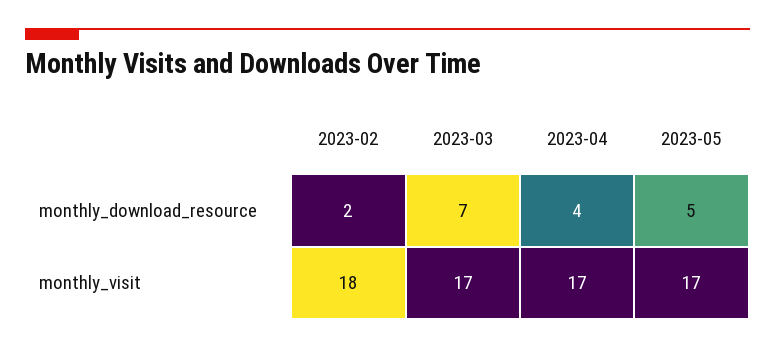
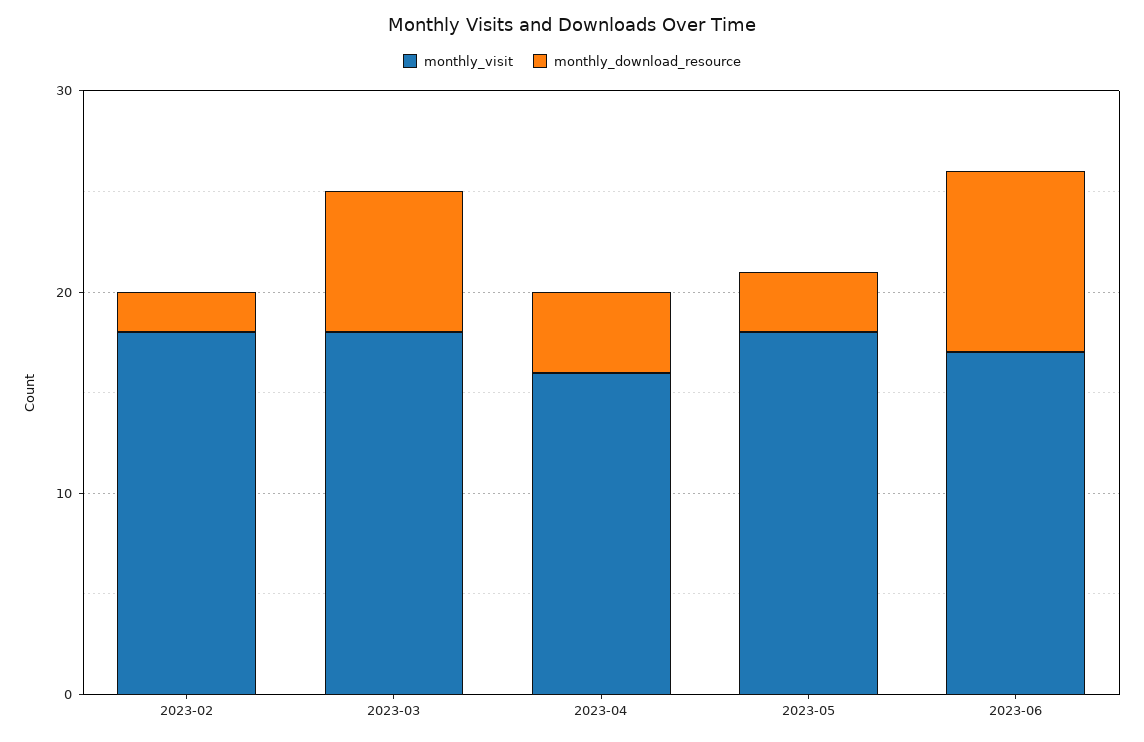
monthly_download_resource, 2023-05: 5 -> 3
monthly_visit, 2023-03: 17 -> 18
monthly_visit, 2023-04: 17 -> 16
monthly_visit, 2023-05: 17 -> 18
monthly_visit, 2023-06: none -> 17
monthly_download_resource, 2023-06: none -> 9

